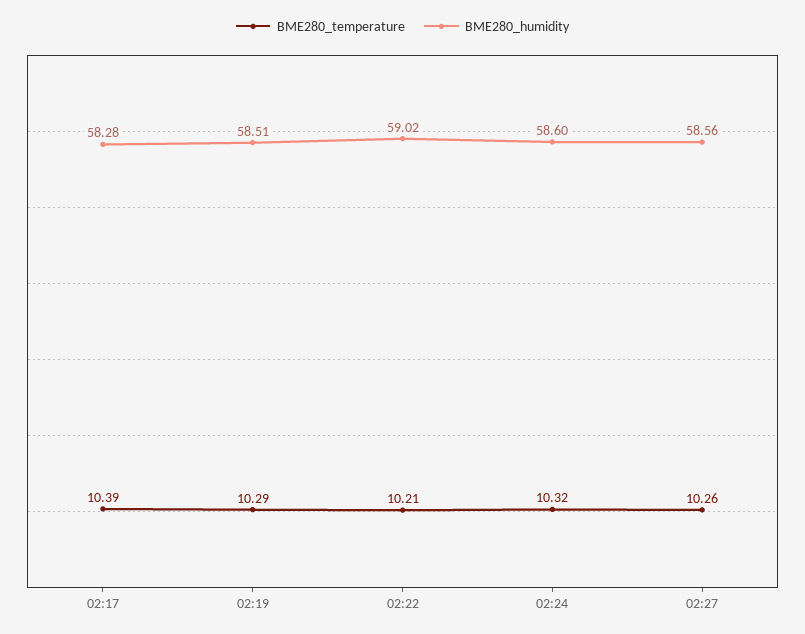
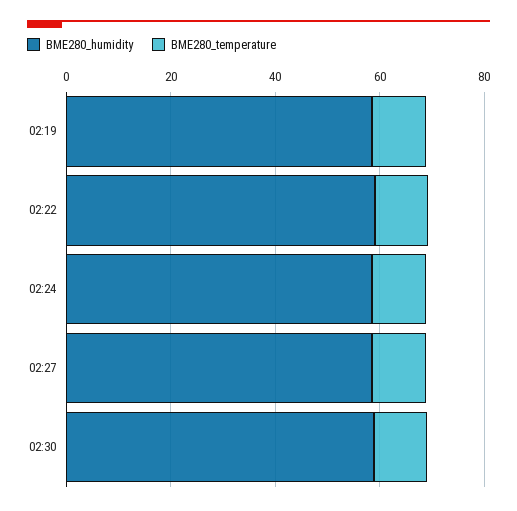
BME280_temperature, 02:17: 10.39 -> none
BME280_humidity, 02:17: 58.28 -> none
BME280_humidity, 02:30: none -> 60
BME280_temperature, 02:30: none -> 10

